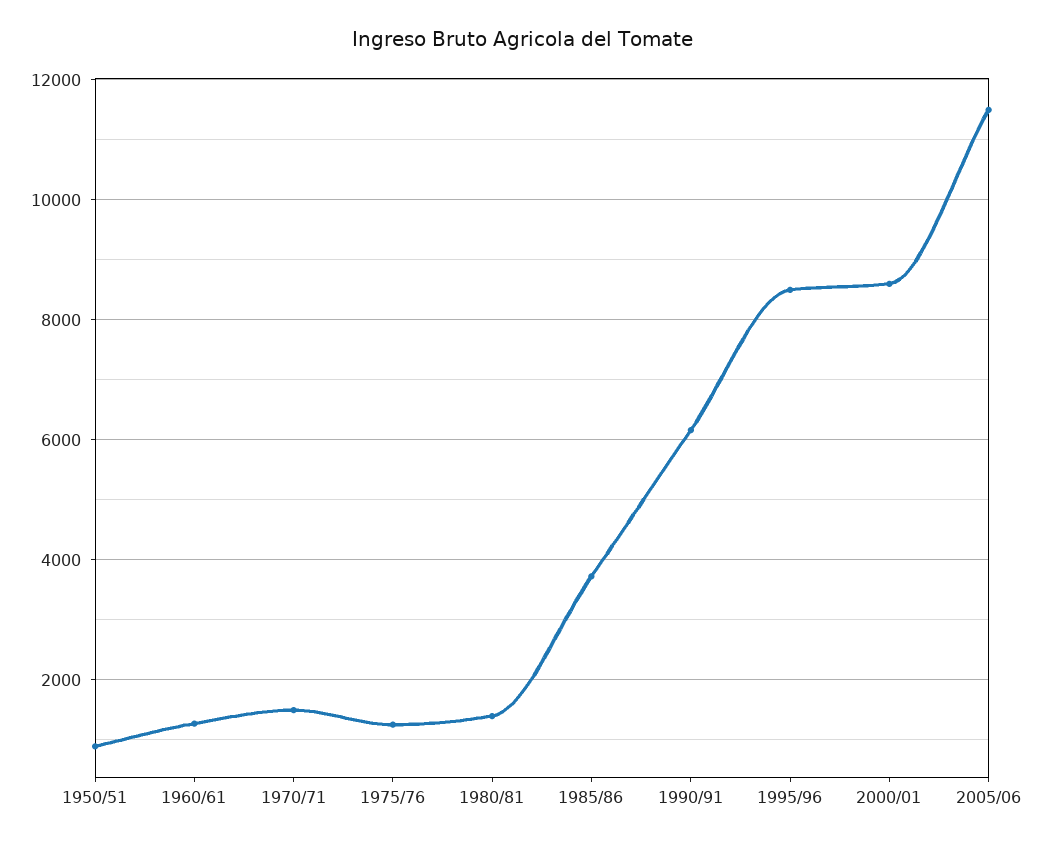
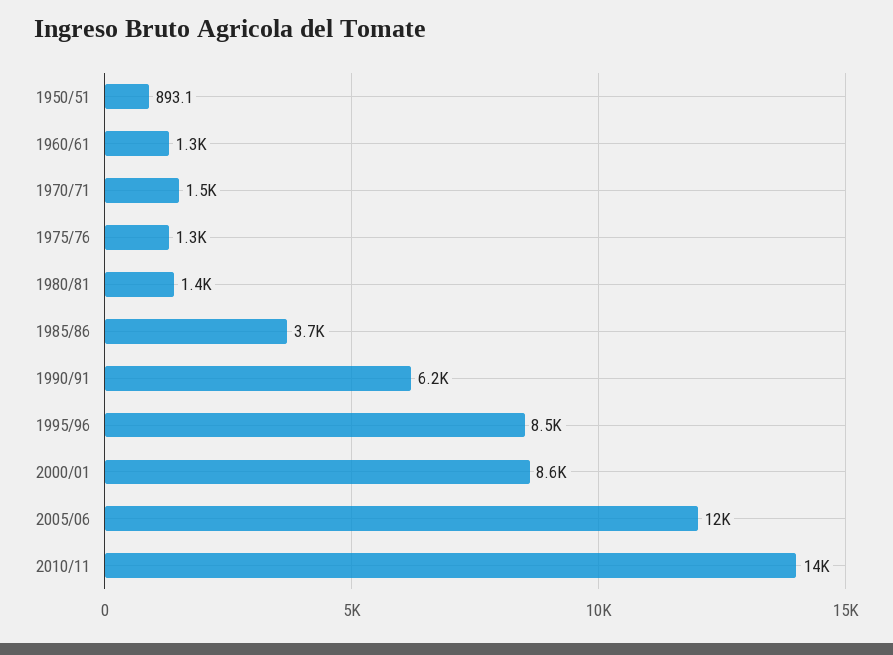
2010/11: none -> 14000

